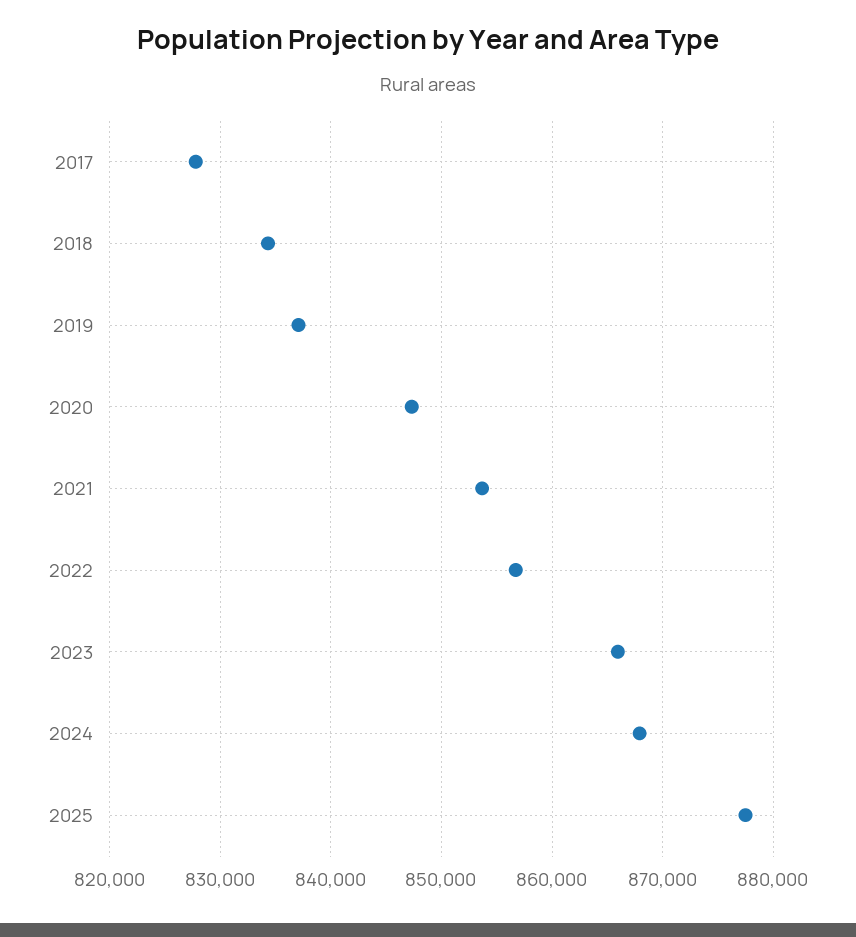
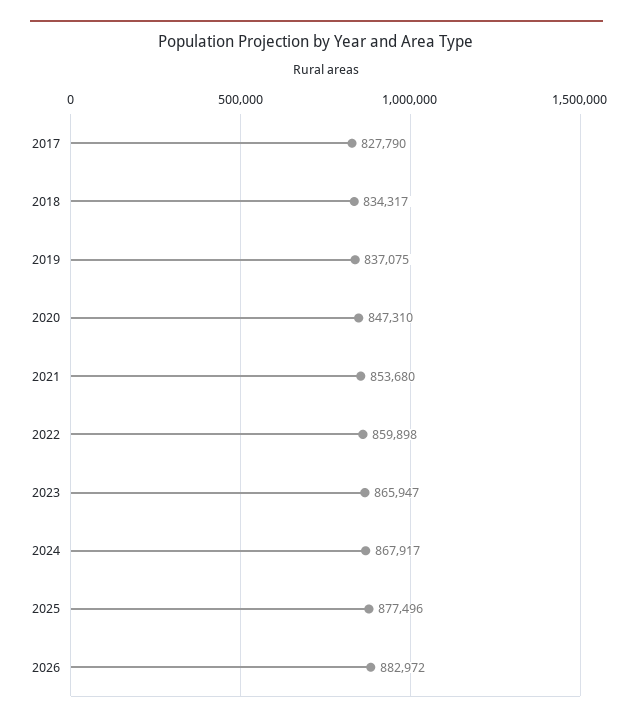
2022: 857000 -> 859898
2026: none -> 882972

